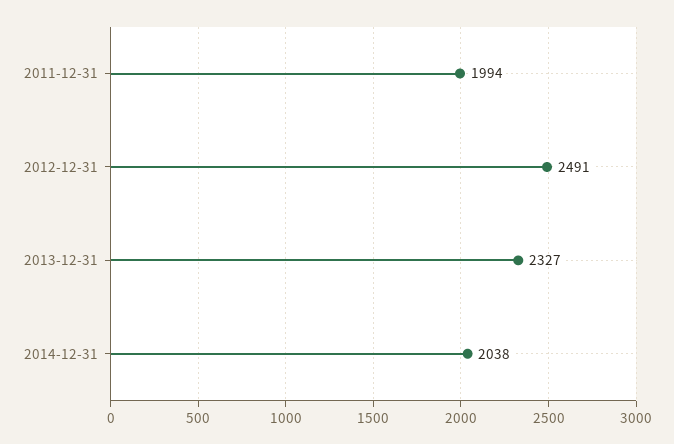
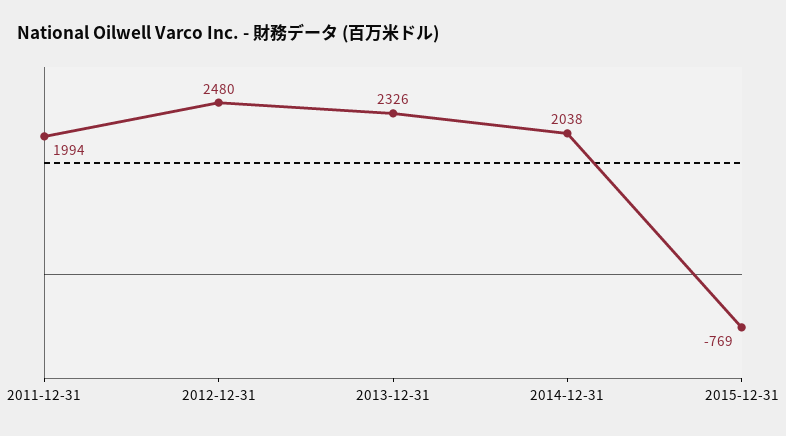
2012-12-31: 2491 -> 2480
2013-12-31: 2327 -> 2326
2015-12-31: none -> -769

